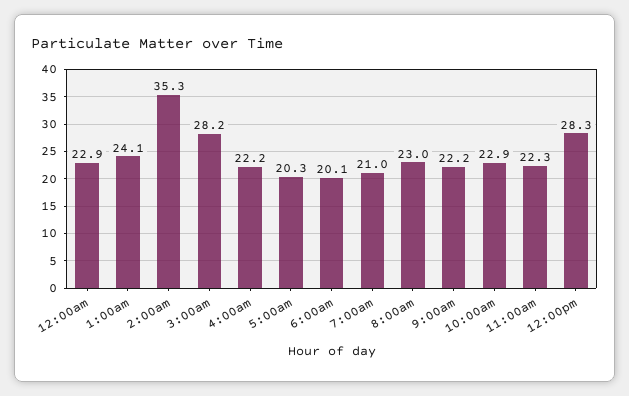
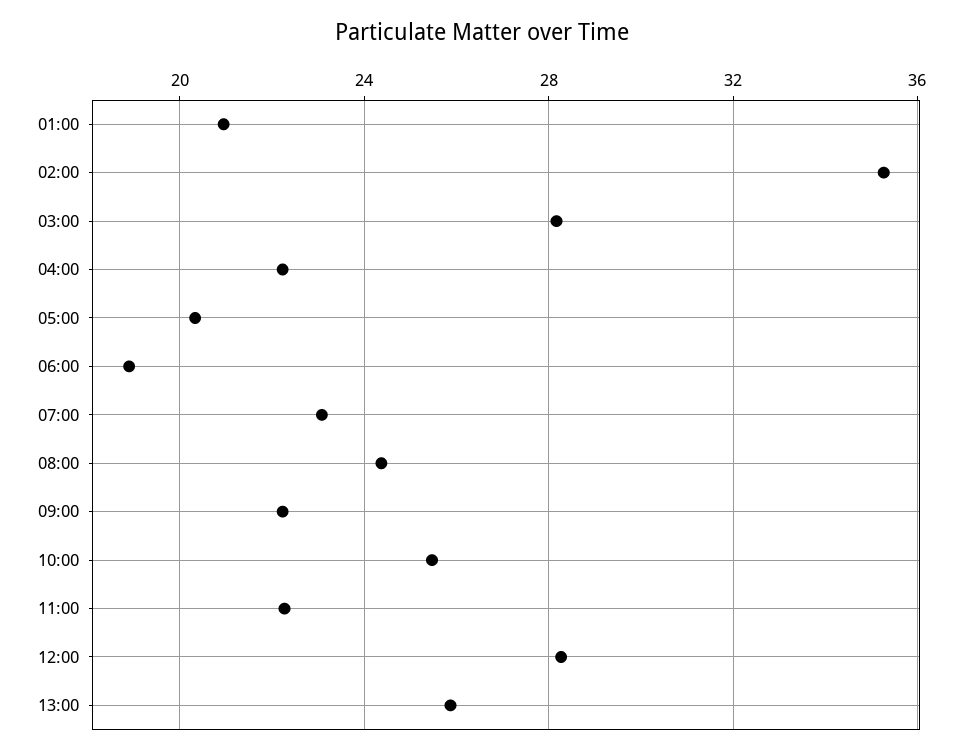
12:00am: 22.9 -> none
1:00am: 24.1 -> 21
6:00am: 20.1 -> 19
7:00am: 21 -> 23
8:00am: 23 -> 24.5
10:00am: 22.9 -> 25.5
13:00: none -> 26

